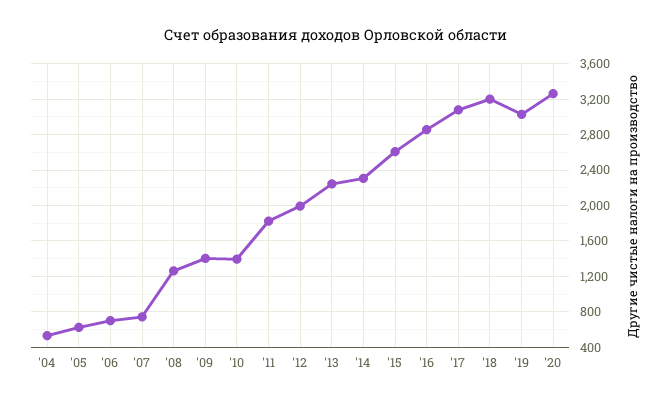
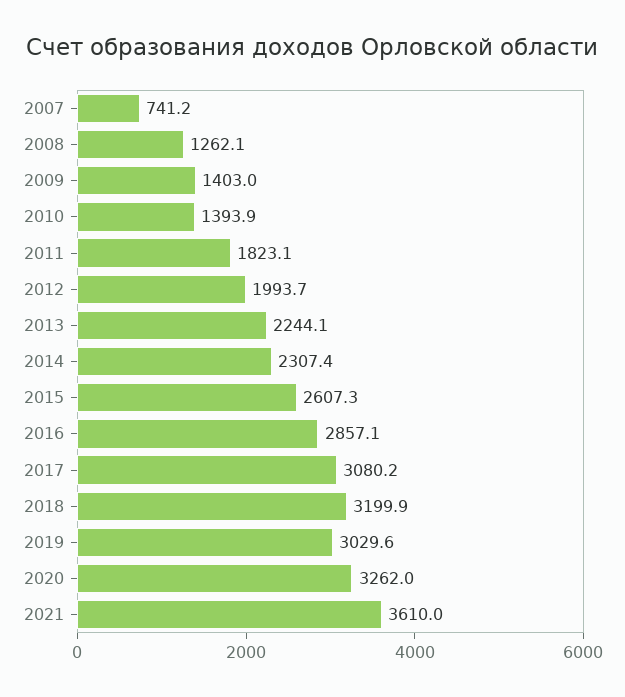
'04: 500 -> none
'05: 600 -> none
'06: 700 -> none
2021: none -> 3610

